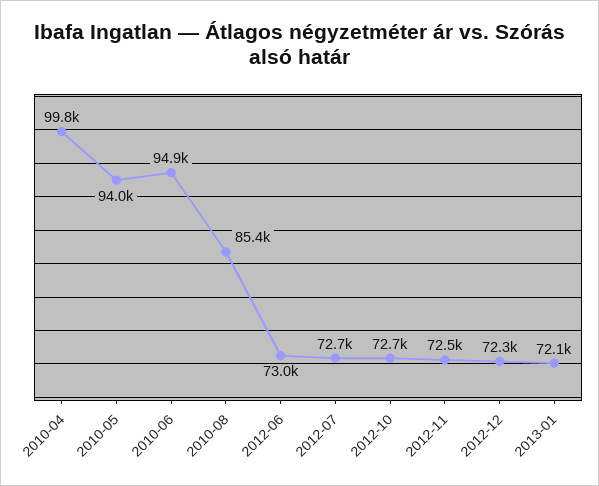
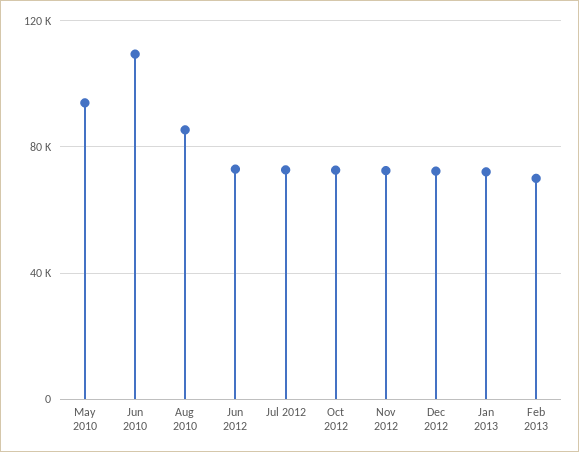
2010-04: 99800 -> none
2010-06: 94900 -> 110000
Feb 2013: none -> 70000

